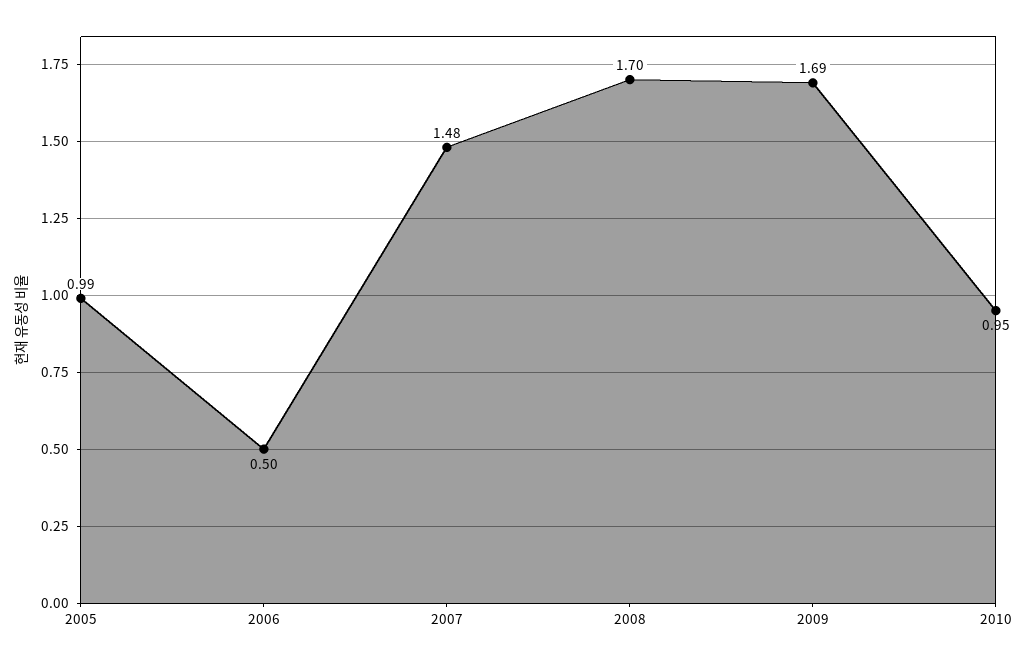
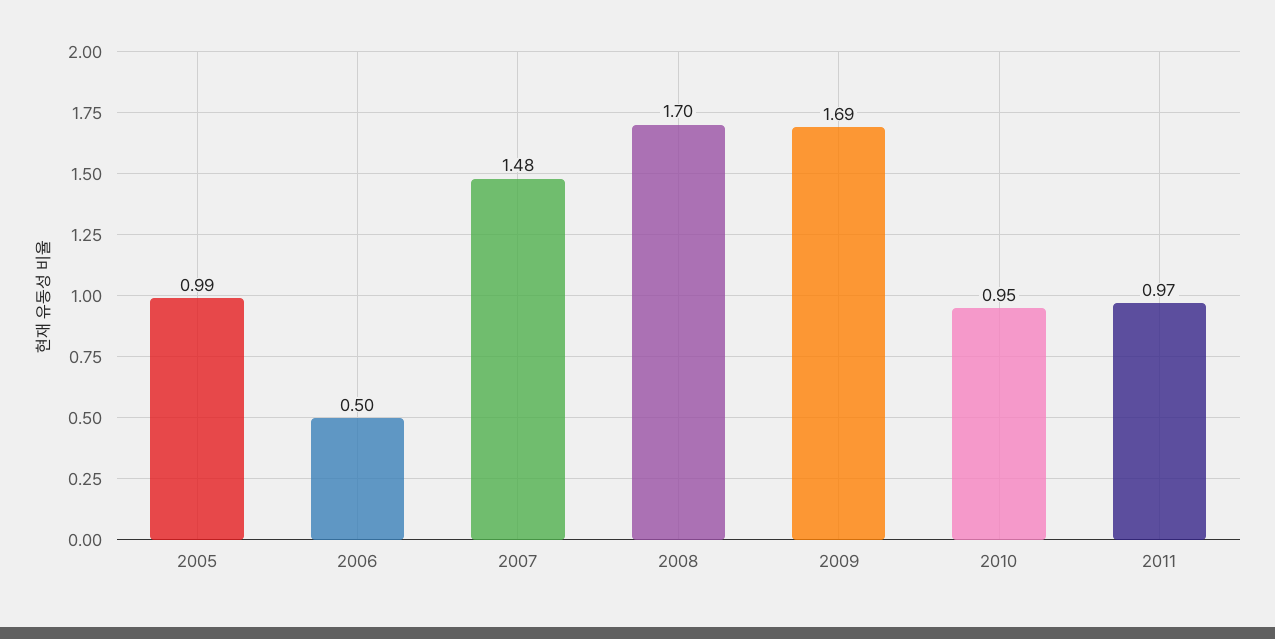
2011: none -> 0.97

